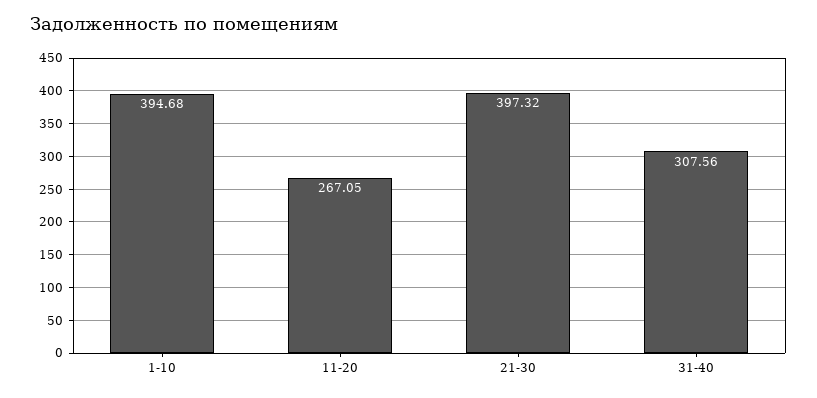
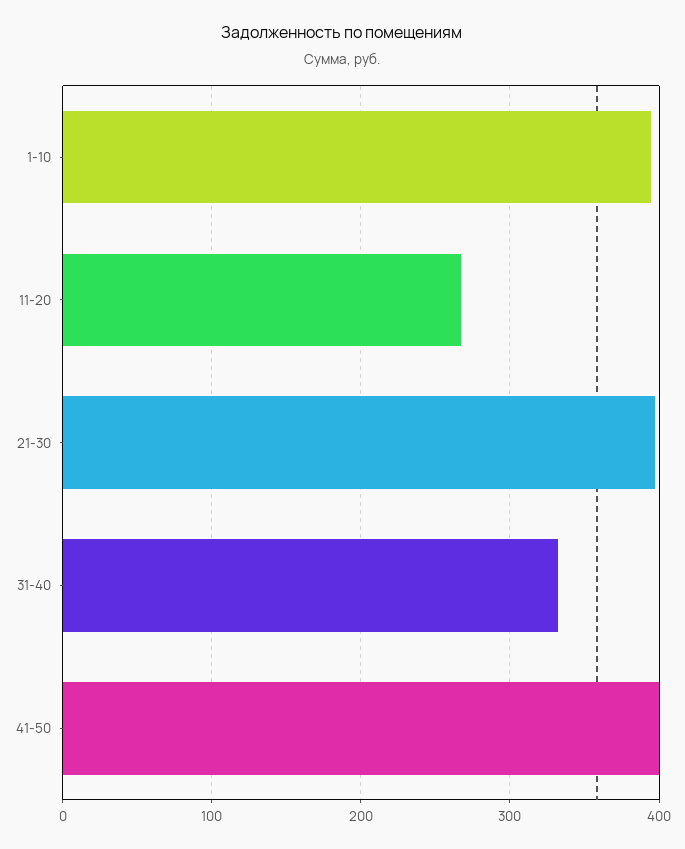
31-40: 307.56 -> 330
41-50: none -> 400

